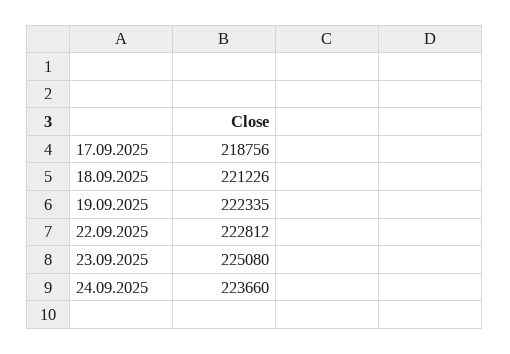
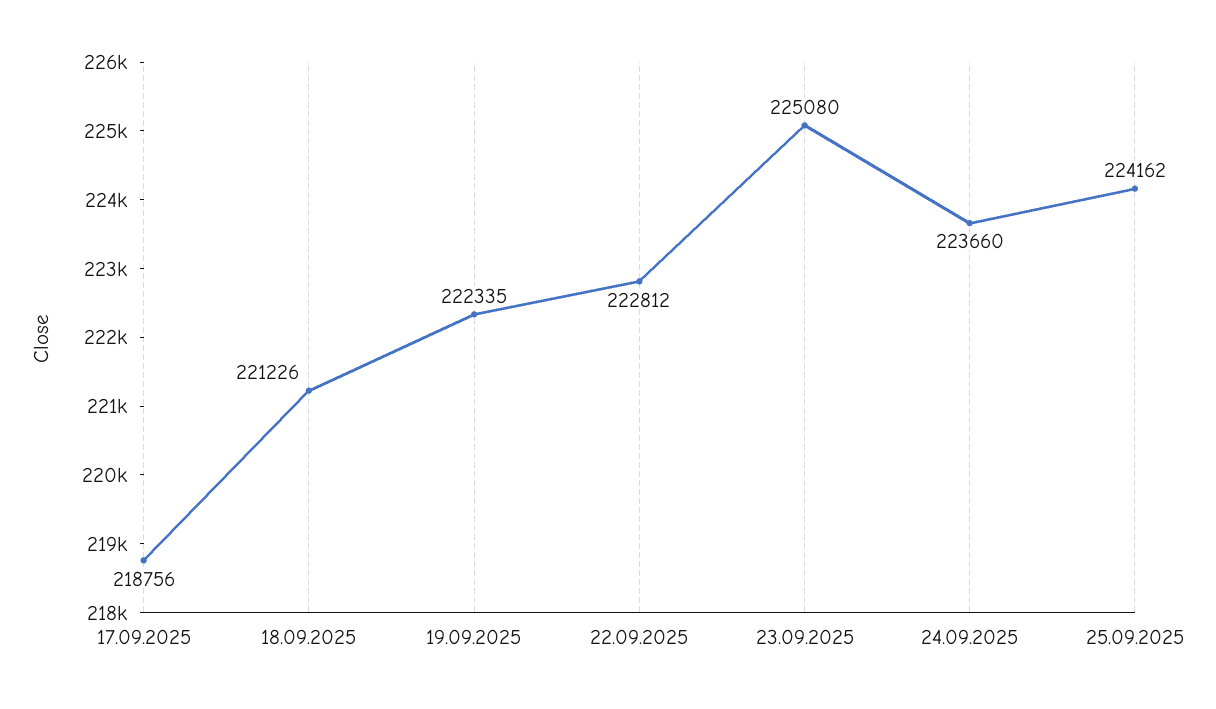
25.09.2025: none -> 224162

